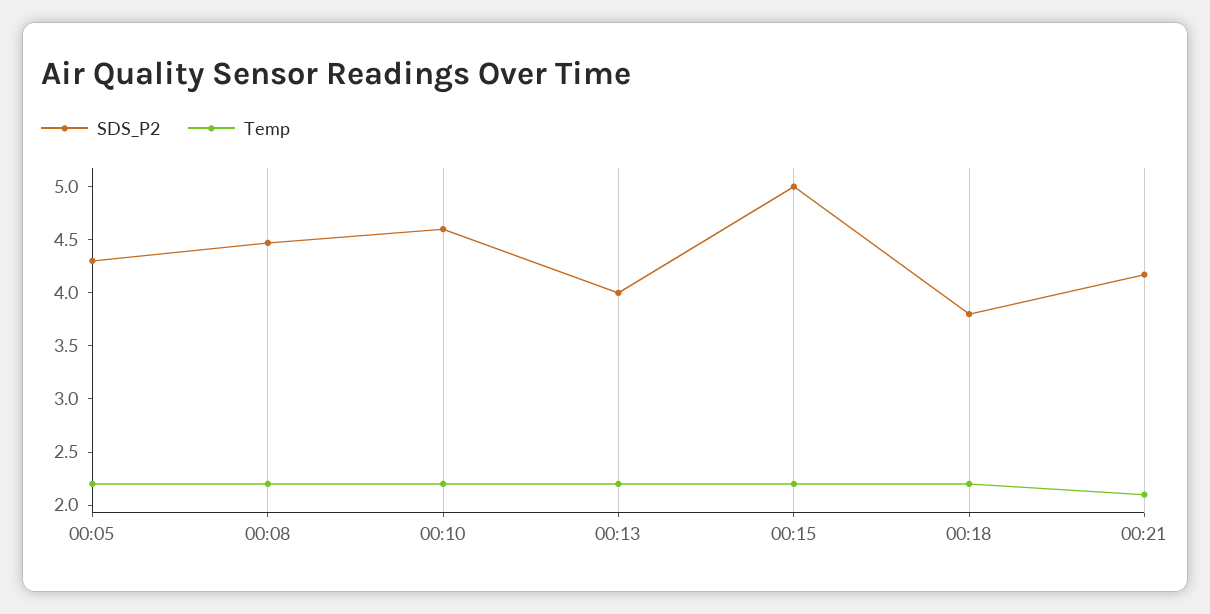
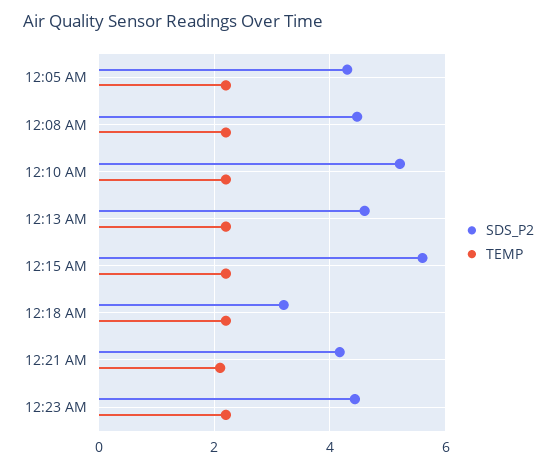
SDS_P2, 00:10: 4.6 -> 5.2
SDS_P2, 00:13: 4 -> 4.6
SDS_P2, 00:15: 5 -> 5.6
SDS_P2, 00:18: 3.8 -> 3.2
SDS_P2, 12:23 AM: none -> 4.4
Temp, 12:23 AM: none -> 2.2

